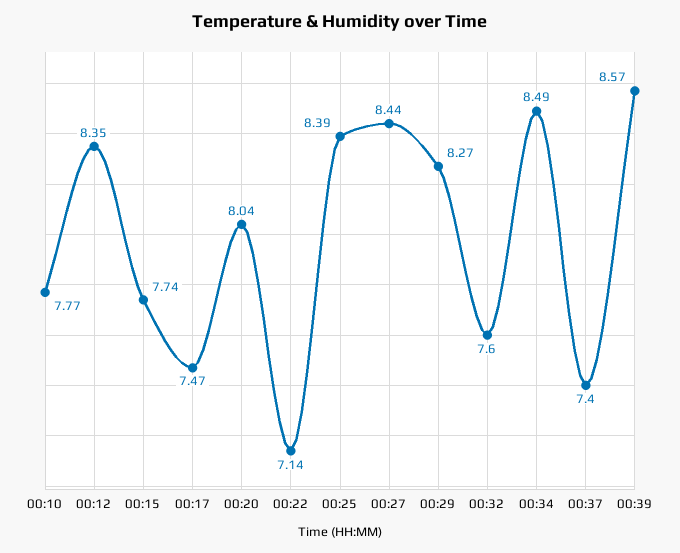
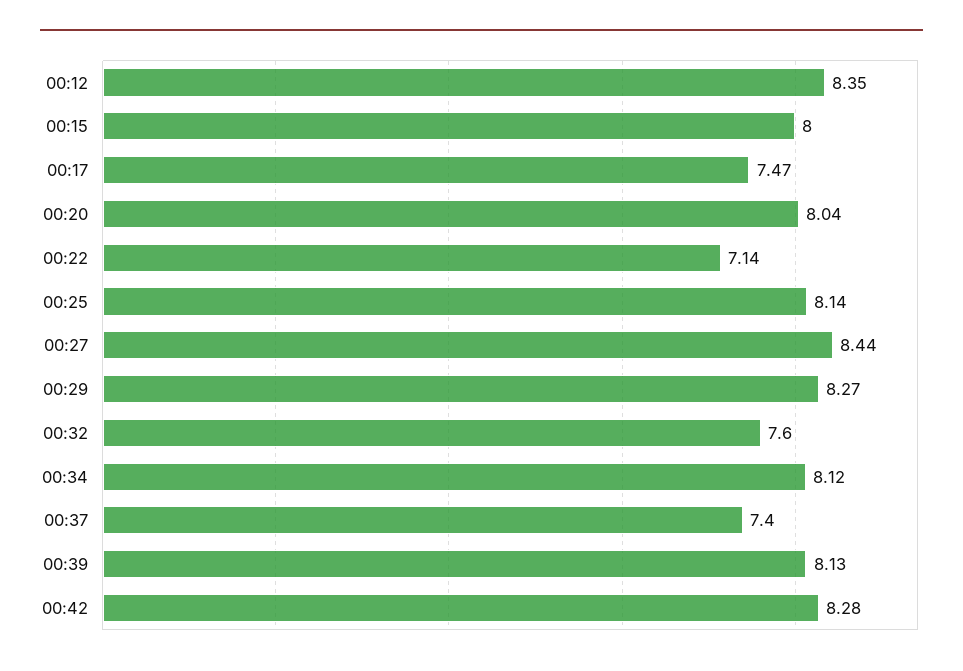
00:10: 7.77 -> none
00:15: 7.74 -> 8
00:25: 8.39 -> 8.14
00:34: 8.49 -> 8.12
00:39: 8.57 -> 8.13
00:42: none -> 8.28

